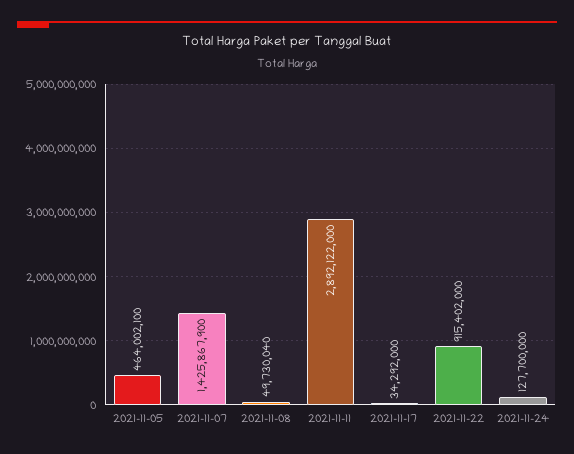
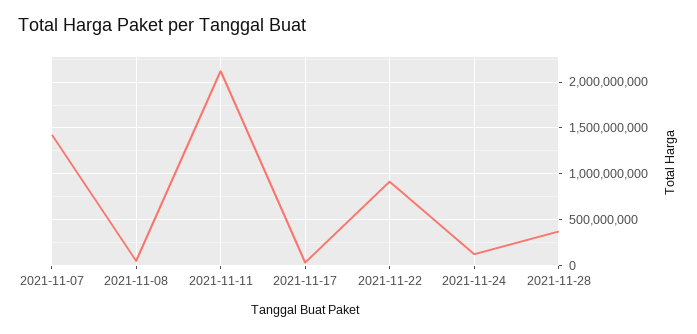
2021-11-05: 464002100 -> none
2021-11-11: 2892122000 -> 2100000000
2021-11-28: none -> 400000000

